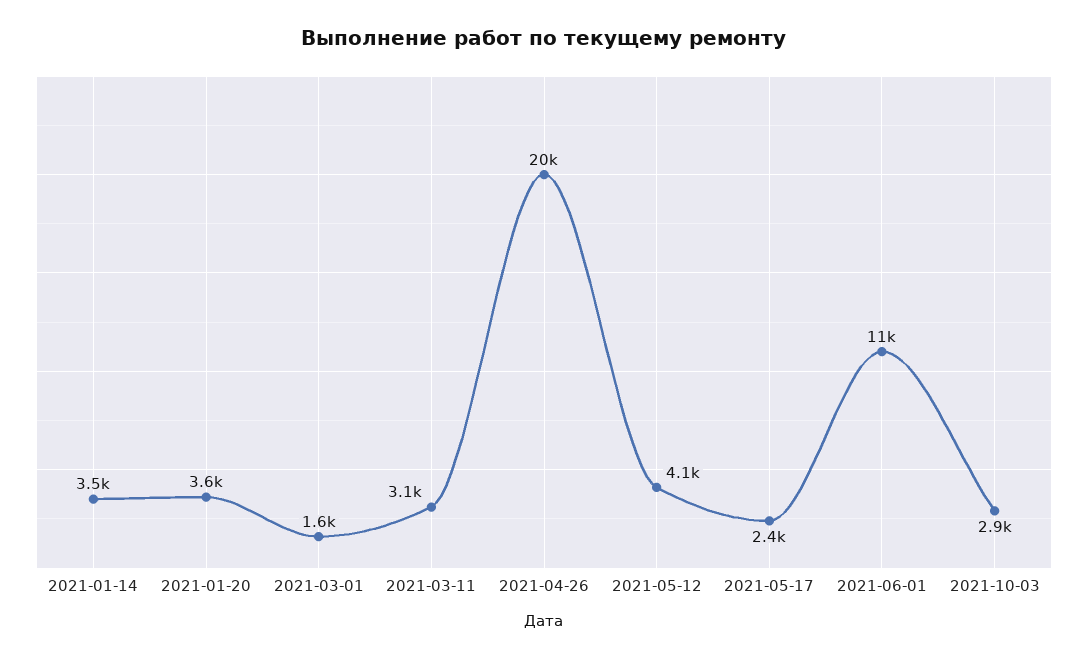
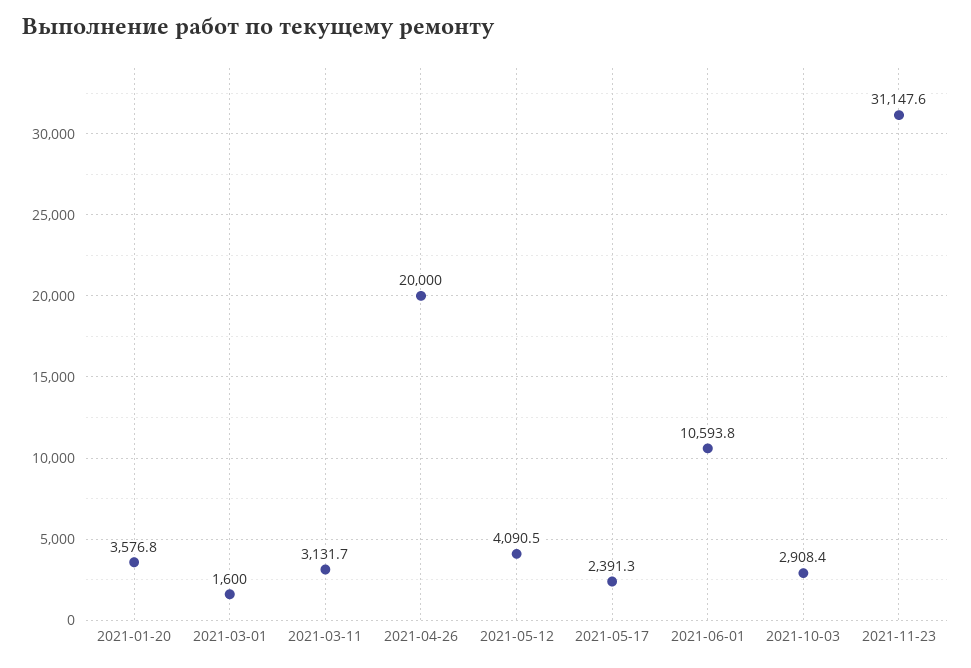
2021-01-14: 3500 -> none
2021-11-23: none -> 31147.6

